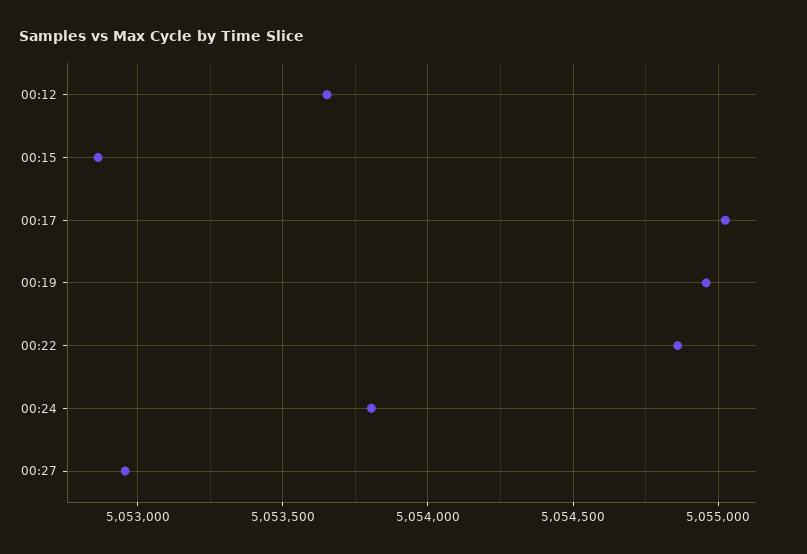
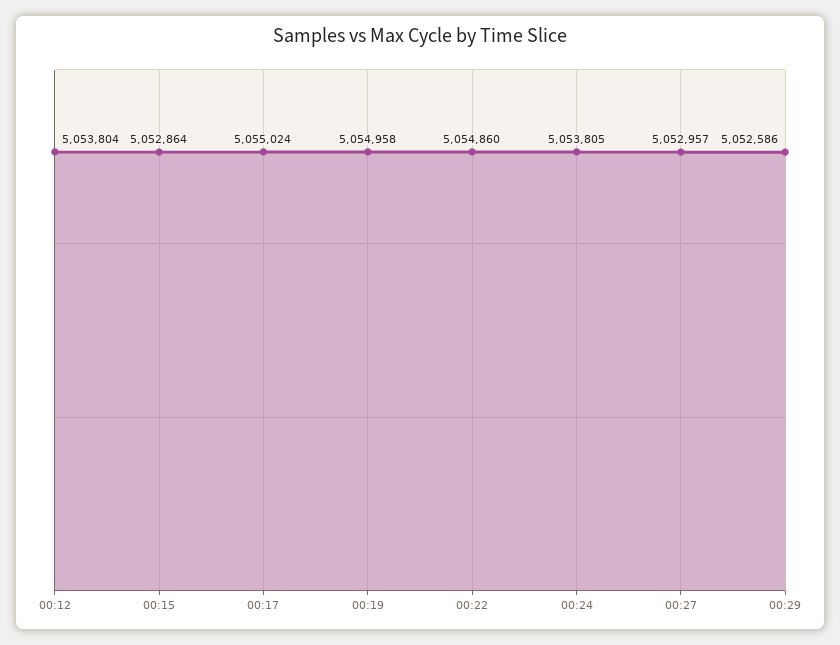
00:12: 5053650 -> 5053804
00:29: none -> 5052586

